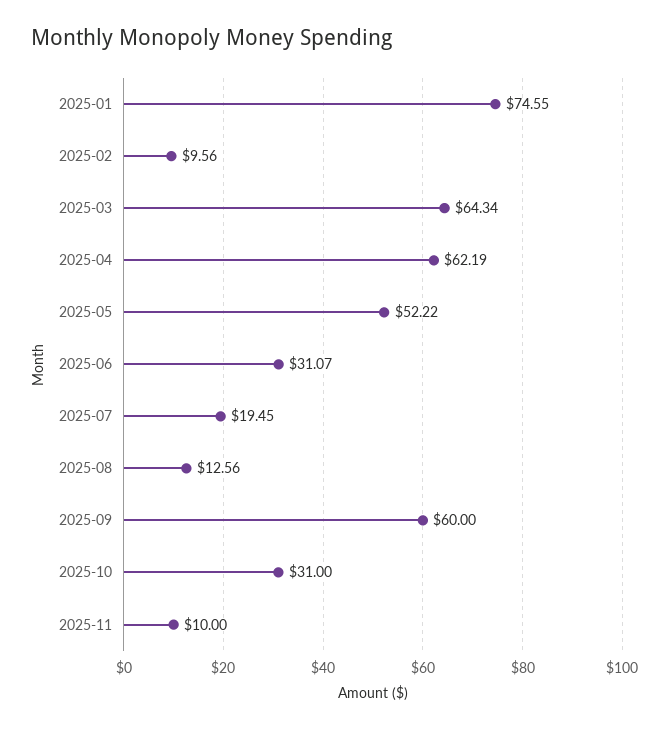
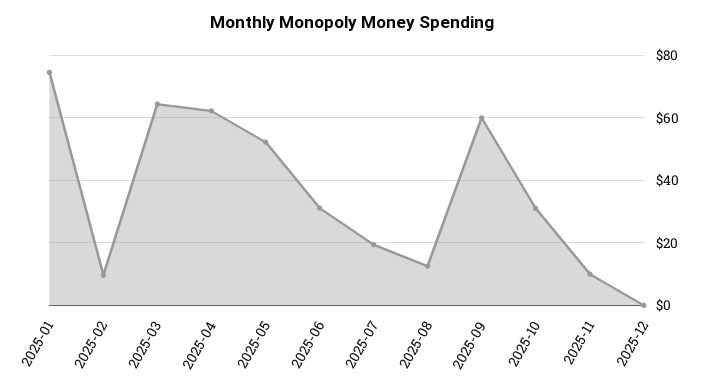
2025-12: none -> 0

